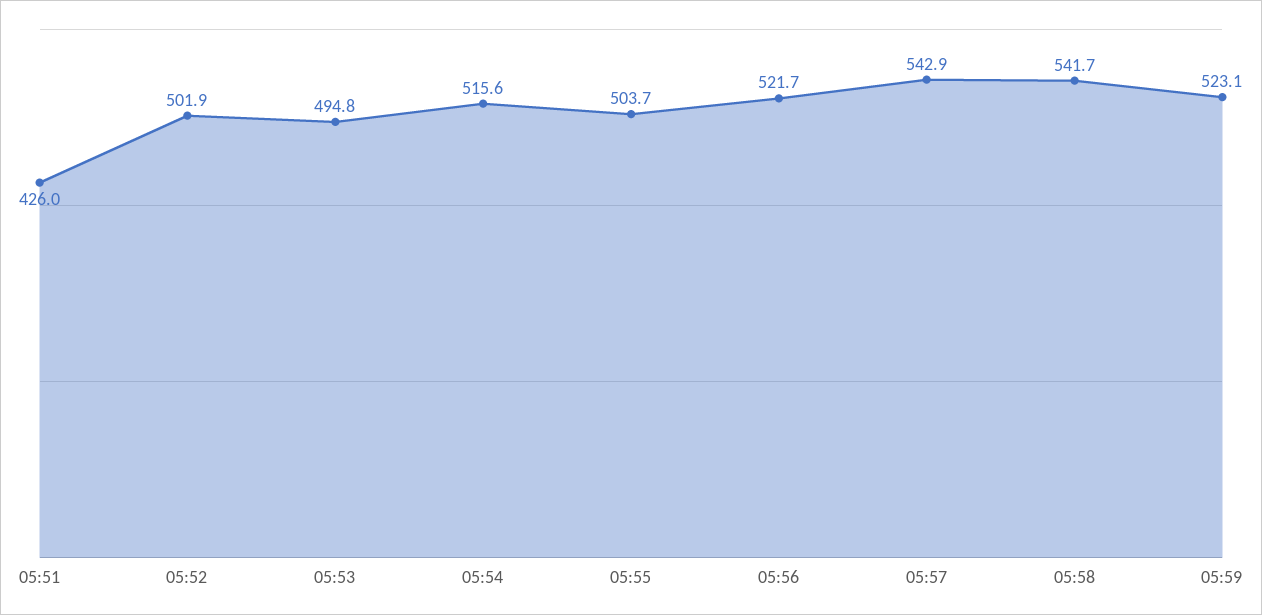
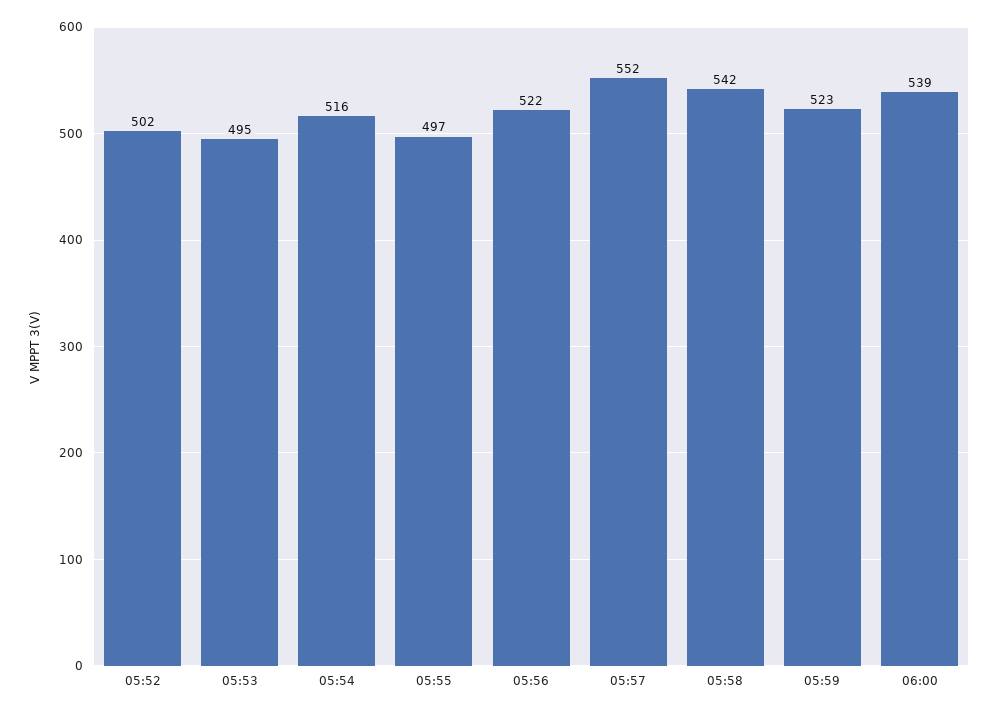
05:51: 426 -> none
05:55: 503.7 -> 497
05:57: 542.9 -> 552
06:00: none -> 539

